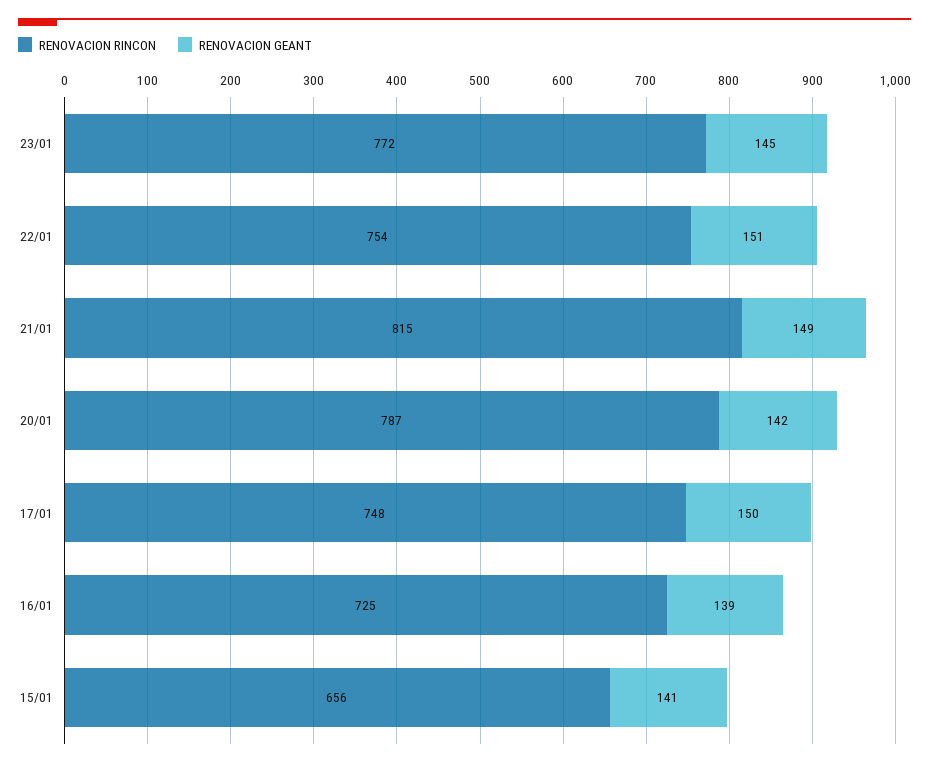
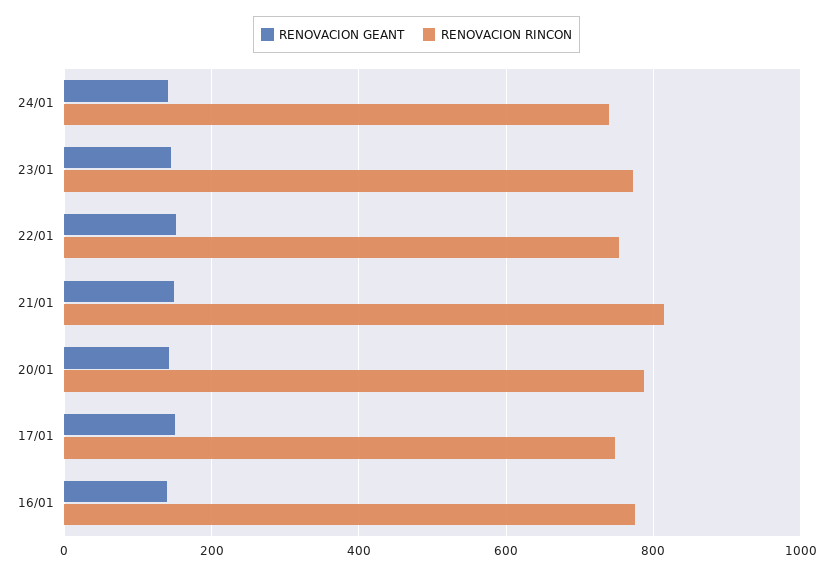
RENOVACION RINCON, 16/01: 725 -> 780
RENOVACION RINCON, 15/01: 656 -> none
RENOVACION GEANT, 15/01: 141 -> none
RENOVACION GEANT, 24/01: none -> 140
RENOVACION RINCON, 24/01: none -> 740

